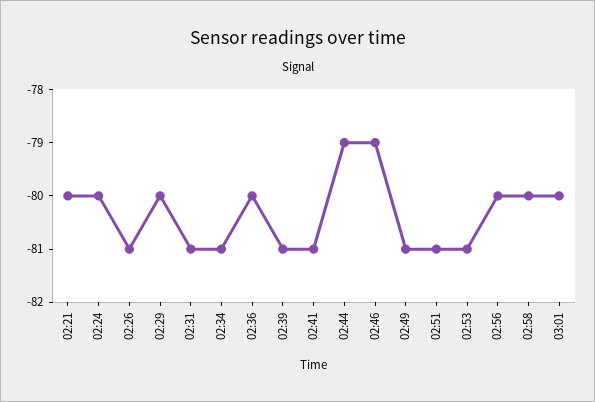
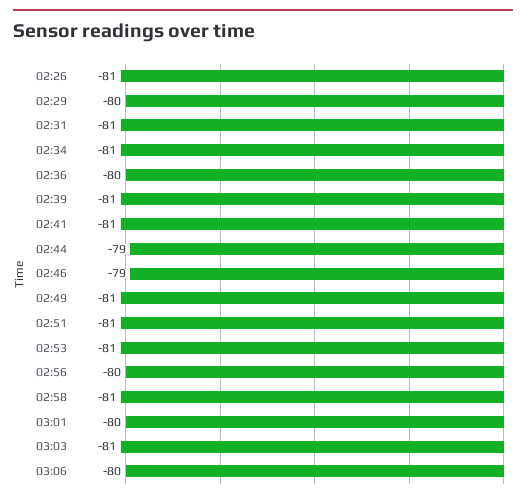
02:21: -80 -> none
02:24: -80 -> none
02:58: -80 -> -81
03:03: none -> -81
03:06: none -> -80

